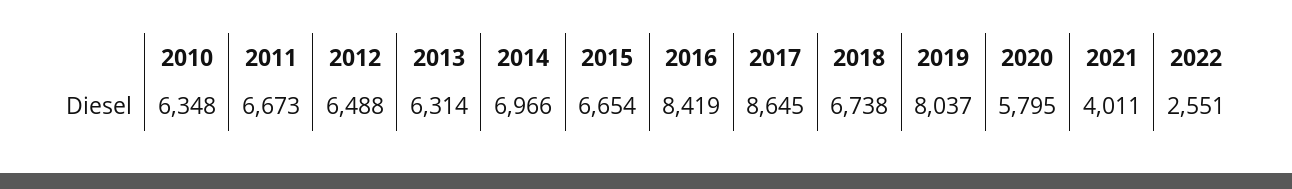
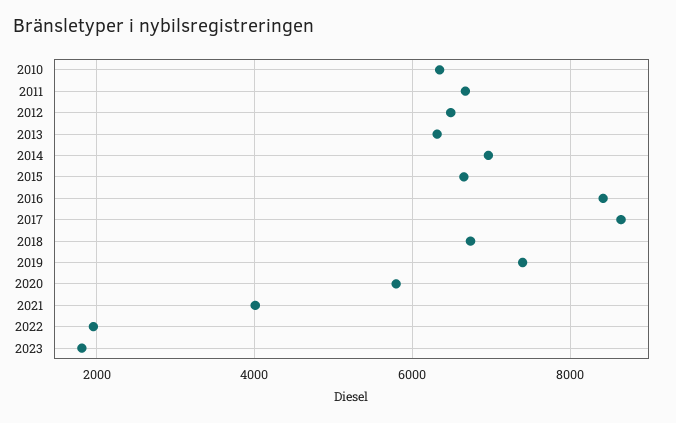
2019: 8037 -> 7400
2022: 2551 -> 2000
2023: none -> 1800

